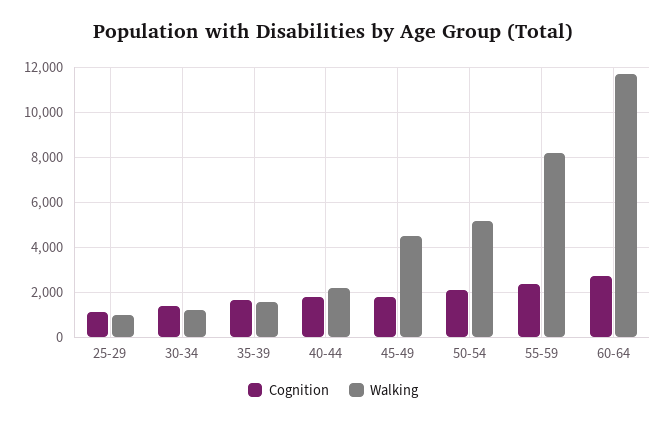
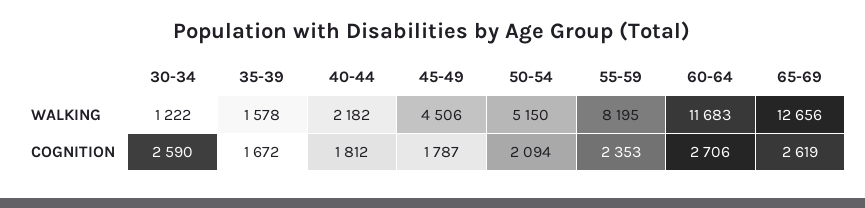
Cognition, 25-29: 1000 -> none
Walking, 25-29: 1000 -> none
Cognition, 30-34: 1500 -> 2590
Walking, 65-69: none -> 12656
Cognition, 65-69: none -> 2619

